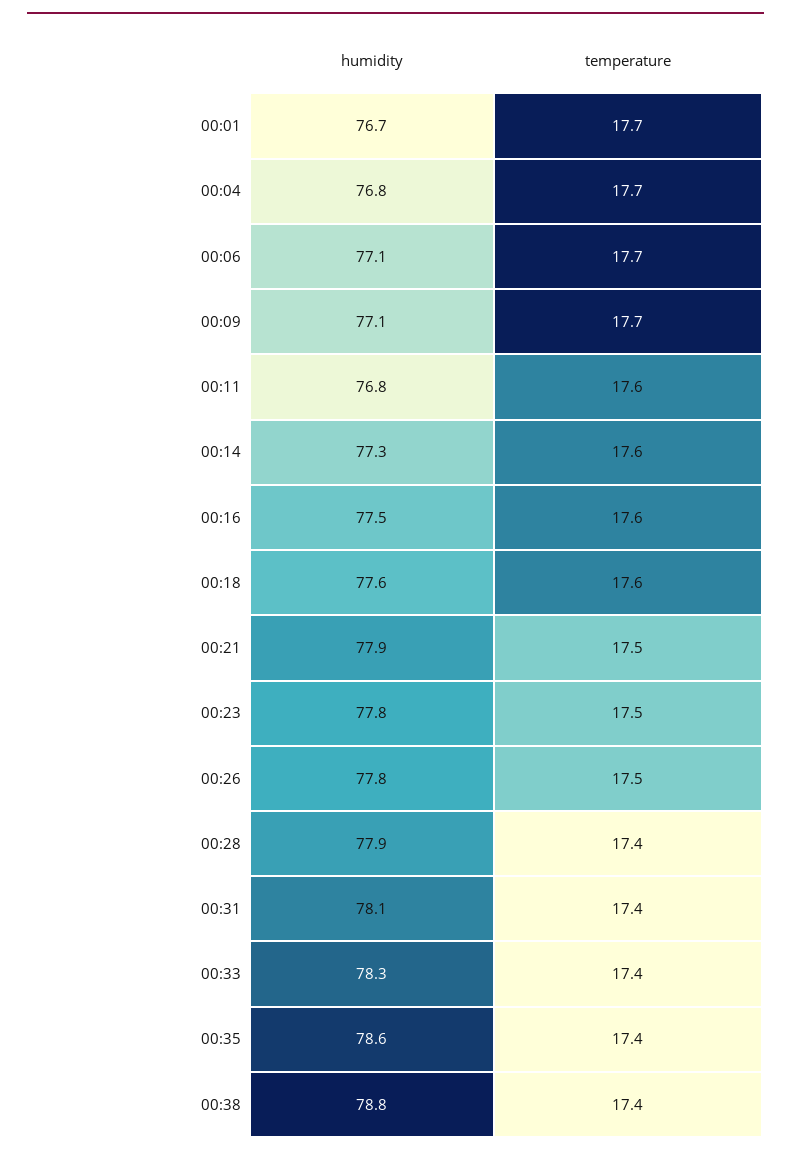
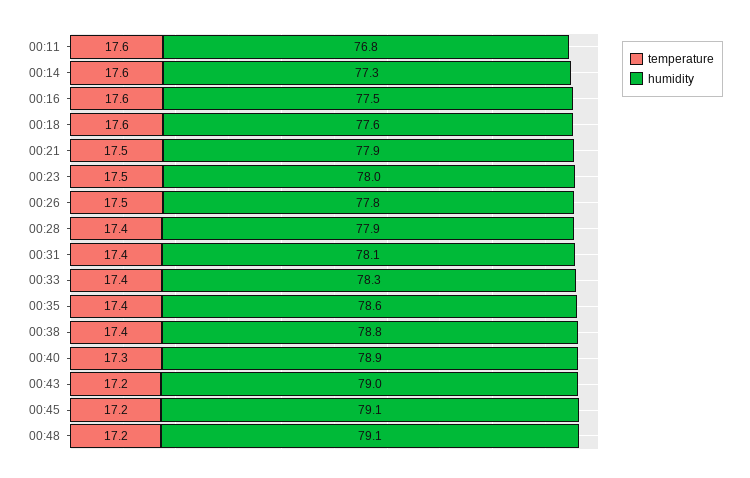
humidity, 00:01: 76.7 -> none
temperature, 00:01: 17.7 -> none
humidity, 00:04: 76.8 -> none
temperature, 00:04: 17.7 -> none
humidity, 00:06: 77.1 -> none
temperature, 00:06: 17.7 -> none
humidity, 00:09: 77.1 -> none
temperature, 00:09: 17.7 -> none
humidity, 00:23: 77.8 -> 78
temperature, 00:40: none -> 17.3
humidity, 00:40: none -> 78.9
temperature, 00:43: none -> 17.2
humidity, 00:43: none -> 79
temperature, 00:45: none -> 17.2
humidity, 00:45: none -> 79.1
temperature, 00:48: none -> 17.2
humidity, 00:48: none -> 79.1

